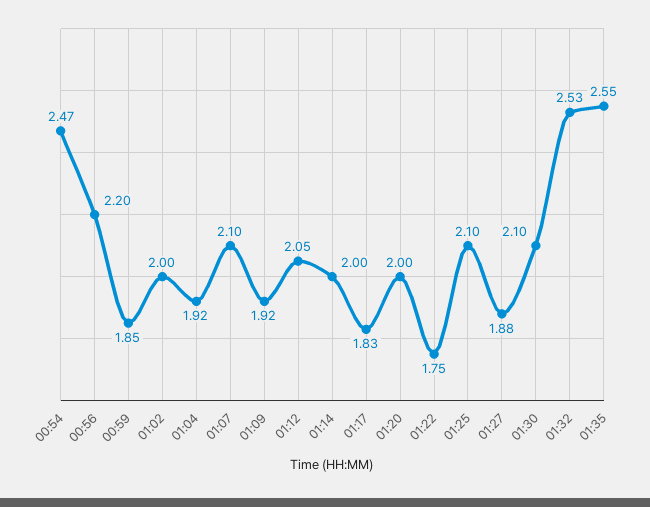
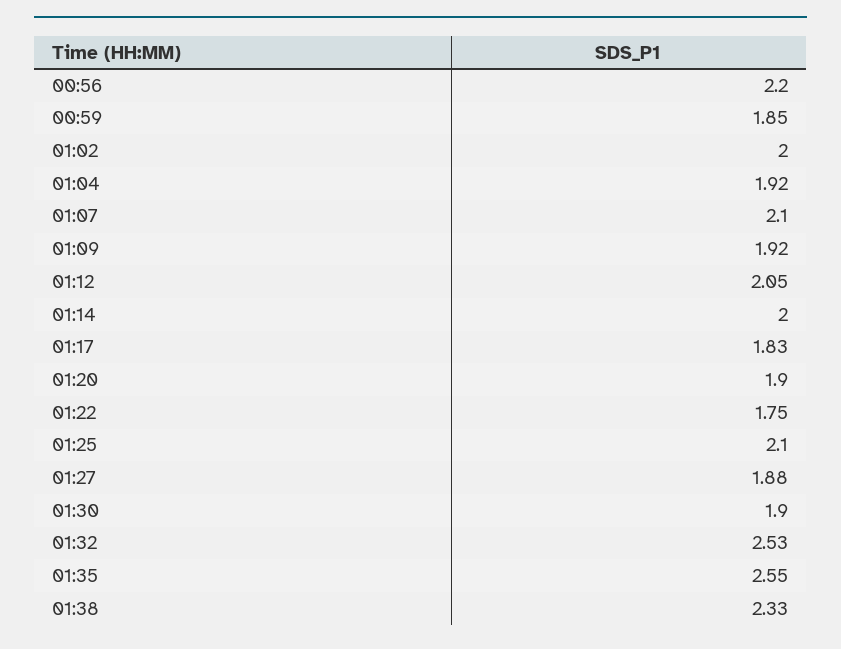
00:54: 2.47 -> none
01:20: 2 -> 1.9
01:30: 2.1 -> 1.9
01:38: none -> 2.33

